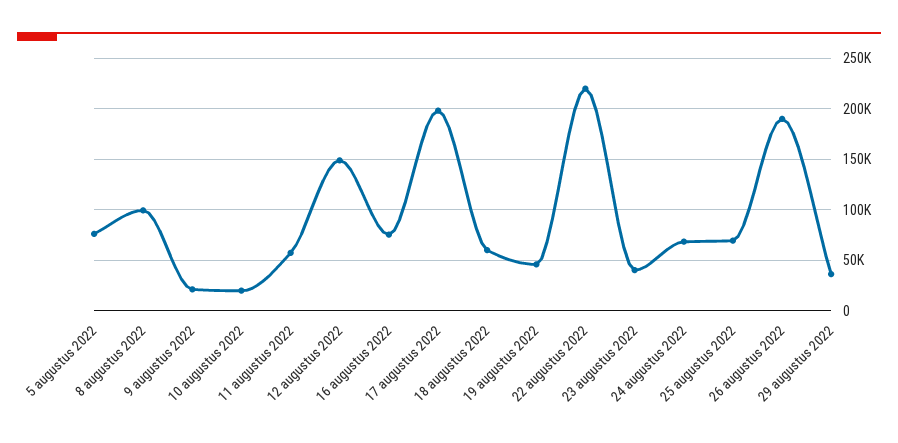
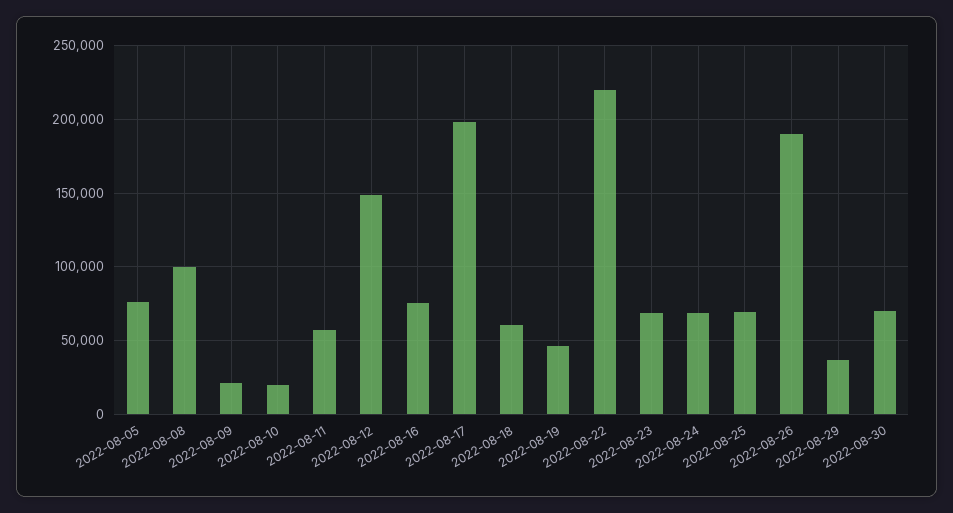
23 augustus 2022: 40000 -> 70000
2022-08-30: none -> 70000

